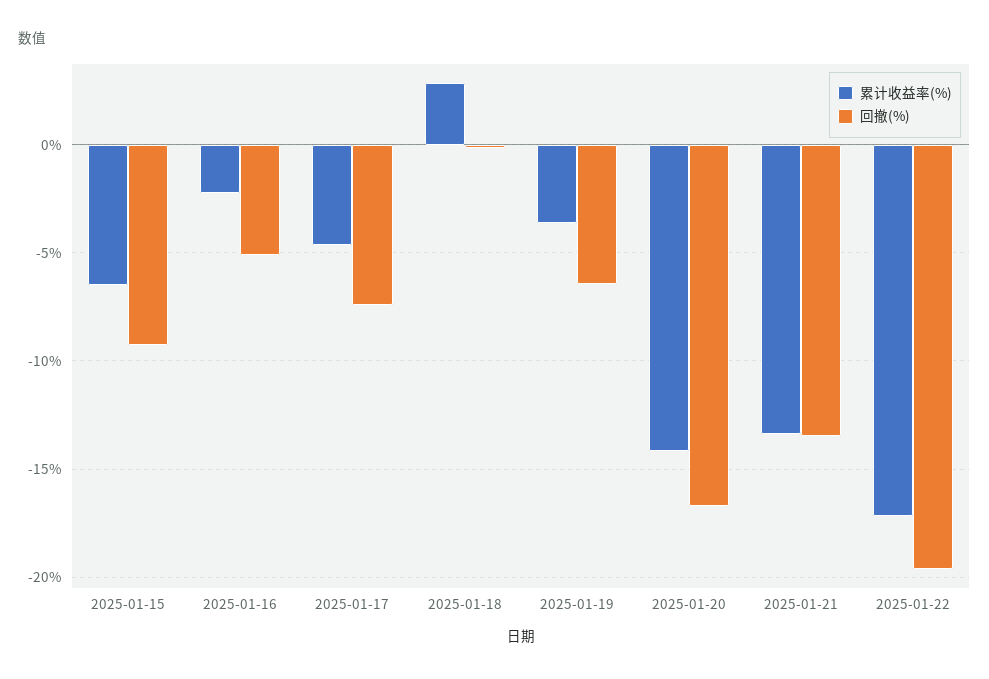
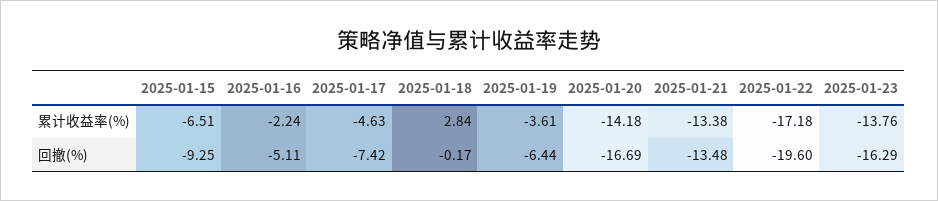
累计收益率(%), 2025-01-23: none -> -13.76
回撤(%), 2025-01-23: none -> -16.29

